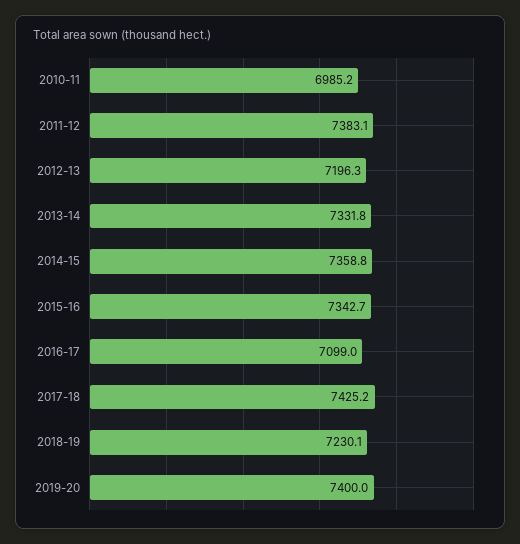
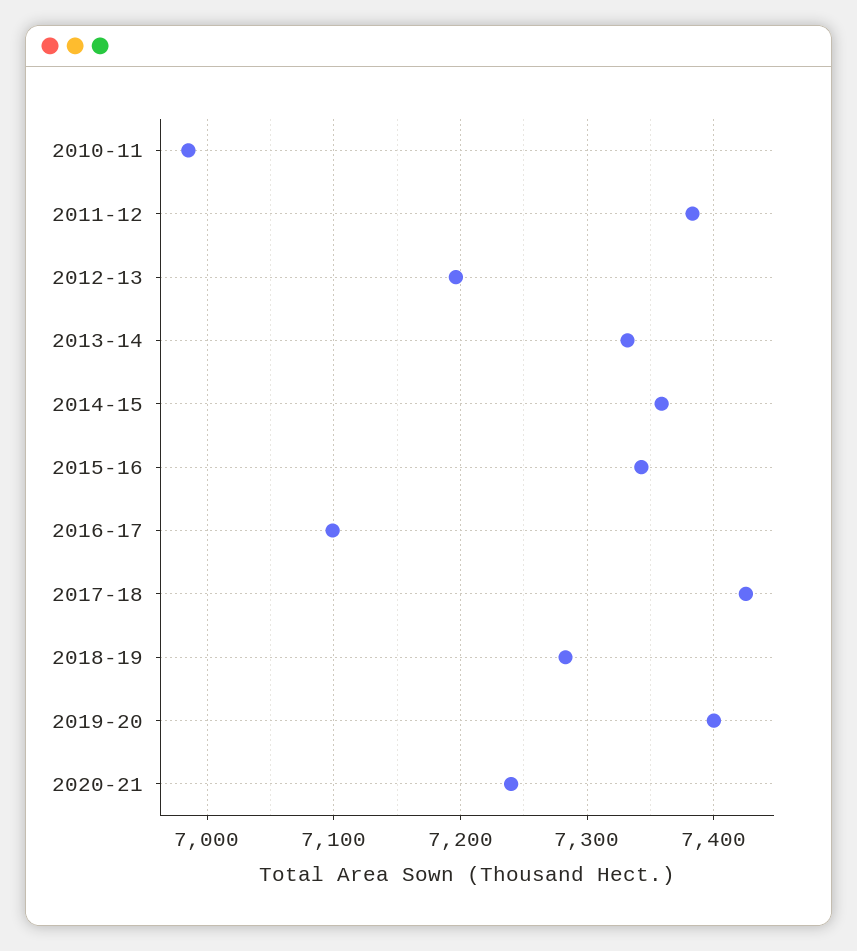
2018-19: 7230.1 -> 7280
2020-21: none -> 7240

